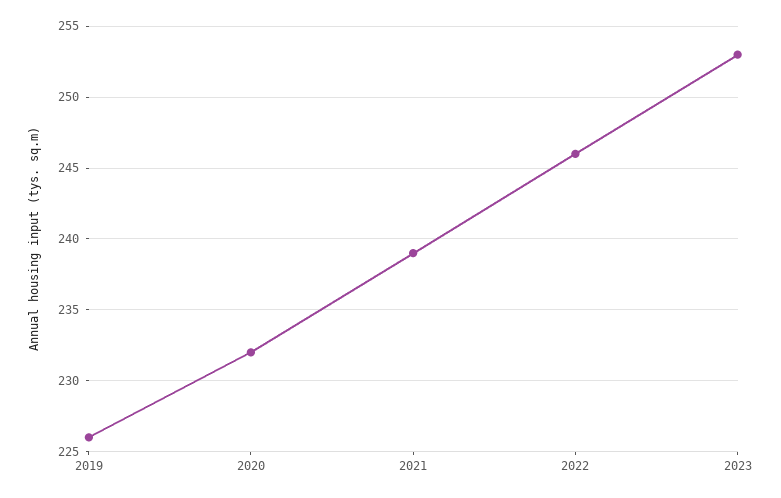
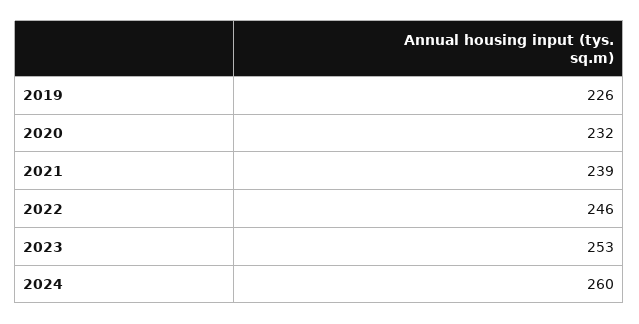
2024: none -> 260

